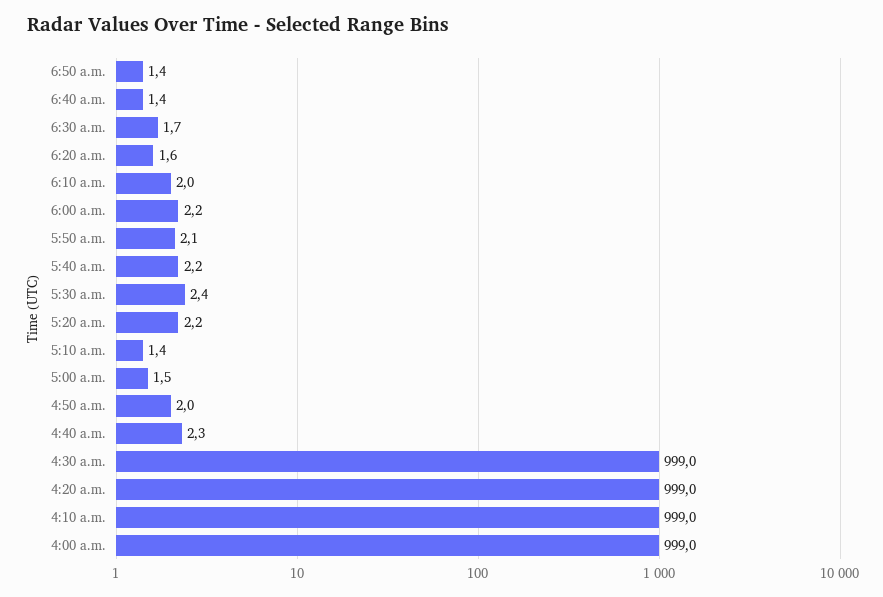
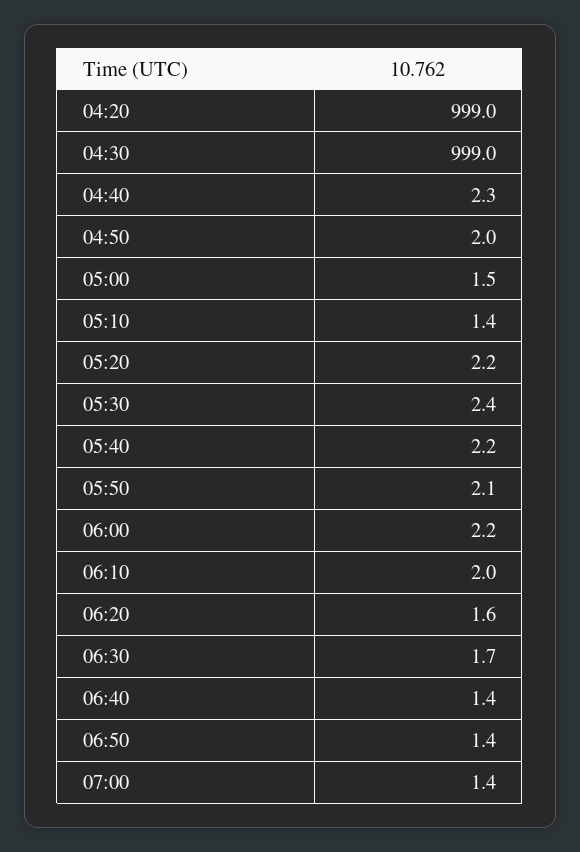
4:10 a.m.: 999 -> none
4:00 a.m.: 999 -> none
07:00: none -> 1.4

